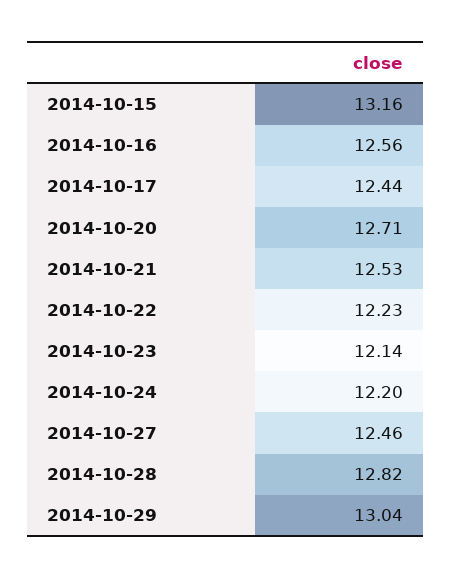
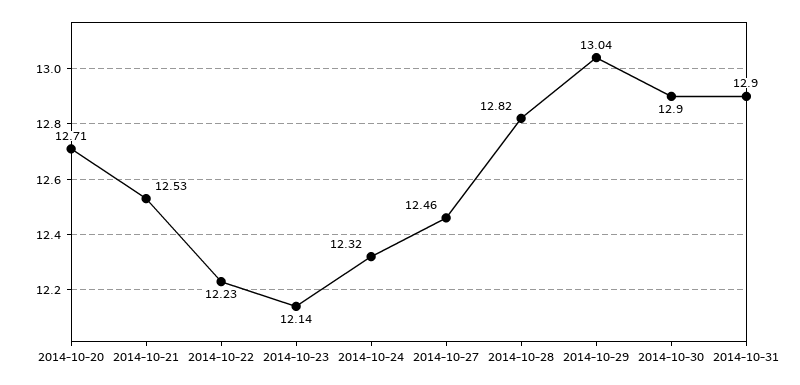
2014-10-15: 13.16 -> none
2014-10-16: 12.56 -> none
2014-10-17: 12.44 -> none
2014-10-24: 12.2 -> 12.32
2014-10-30: none -> 12.9
2014-10-31: none -> 12.9

